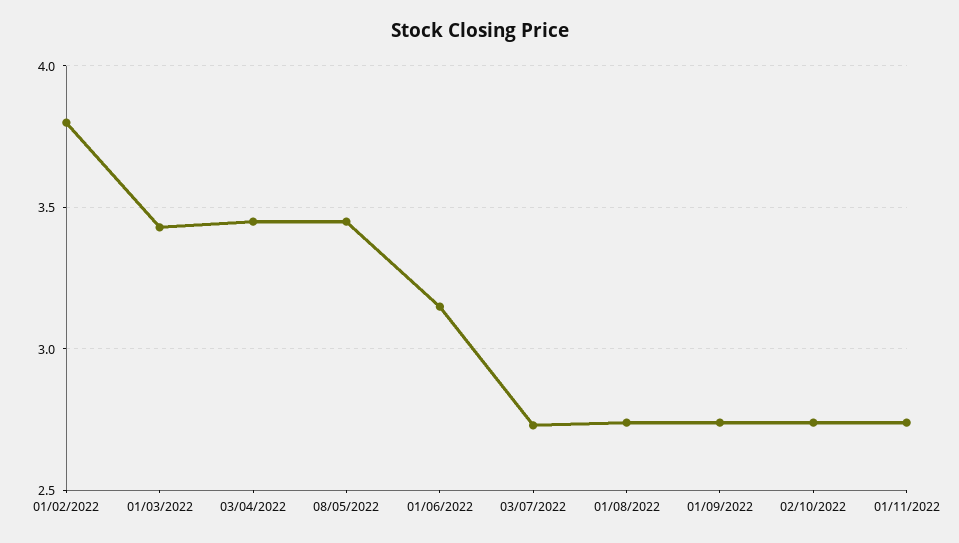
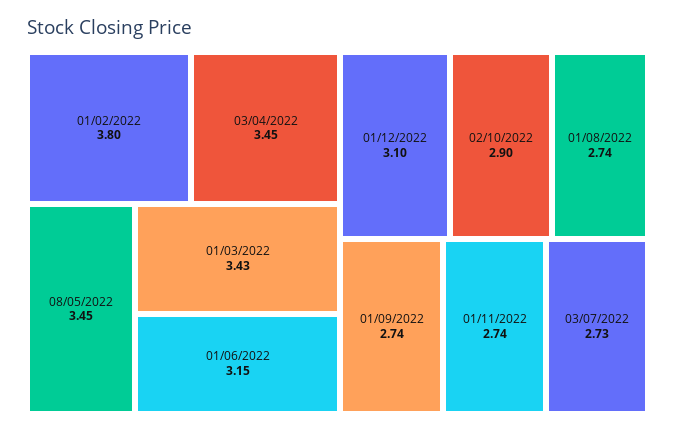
02/10/2022: 2.75 -> 2.9
01/12/2022: none -> 3.1

